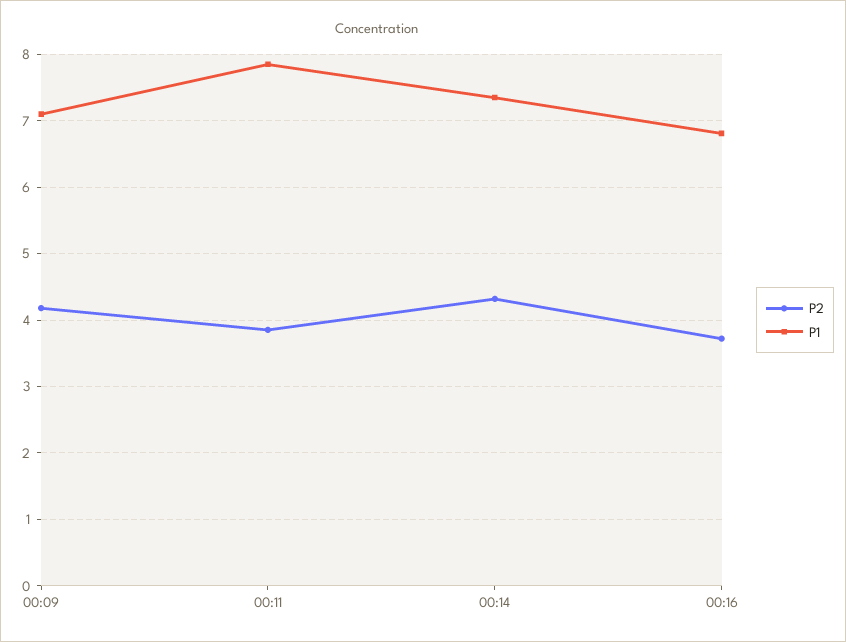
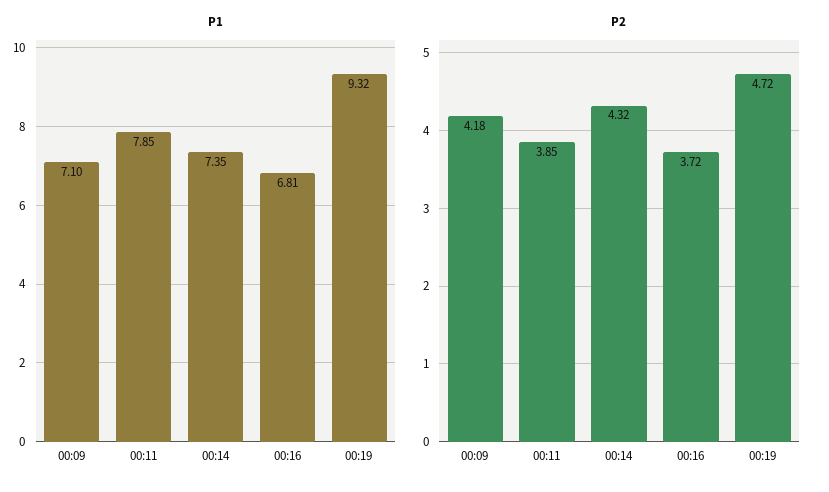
P1, 00:19: none -> 9.32
P2, 00:19: none -> 4.72

